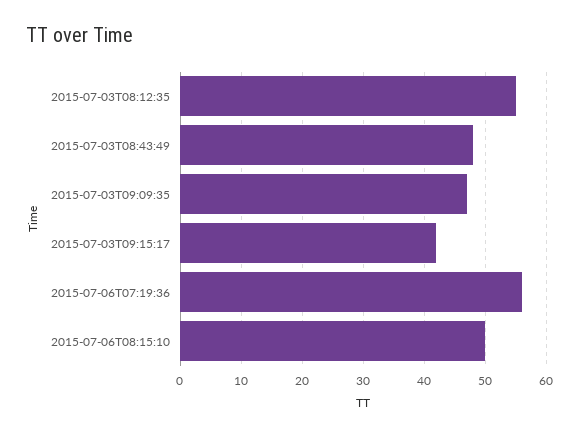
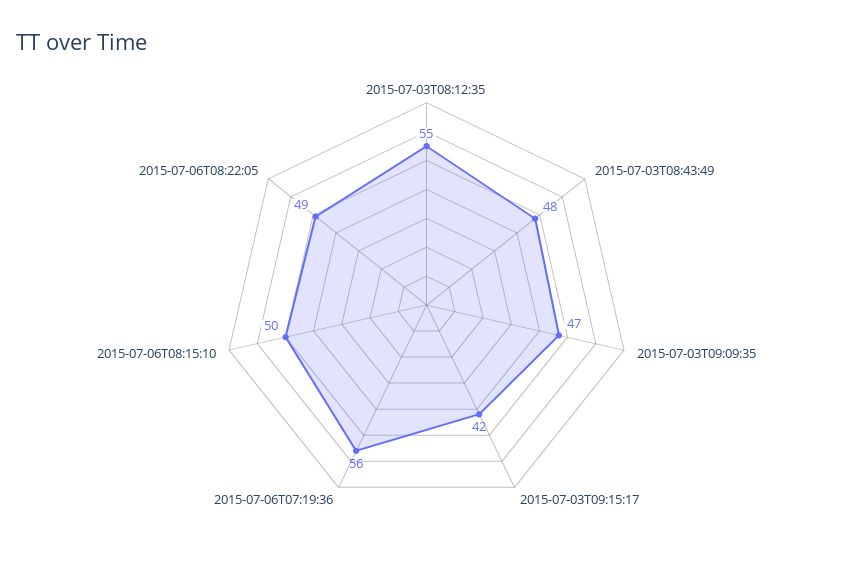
2015-07-06T08:22:05: none -> 49

